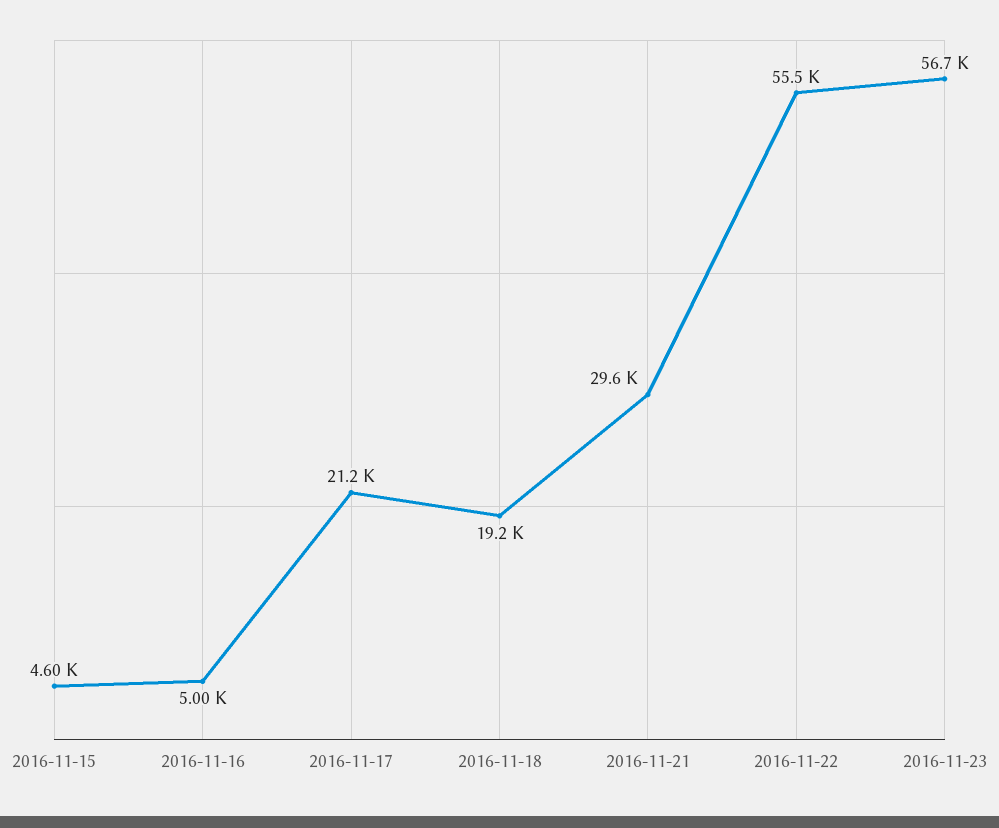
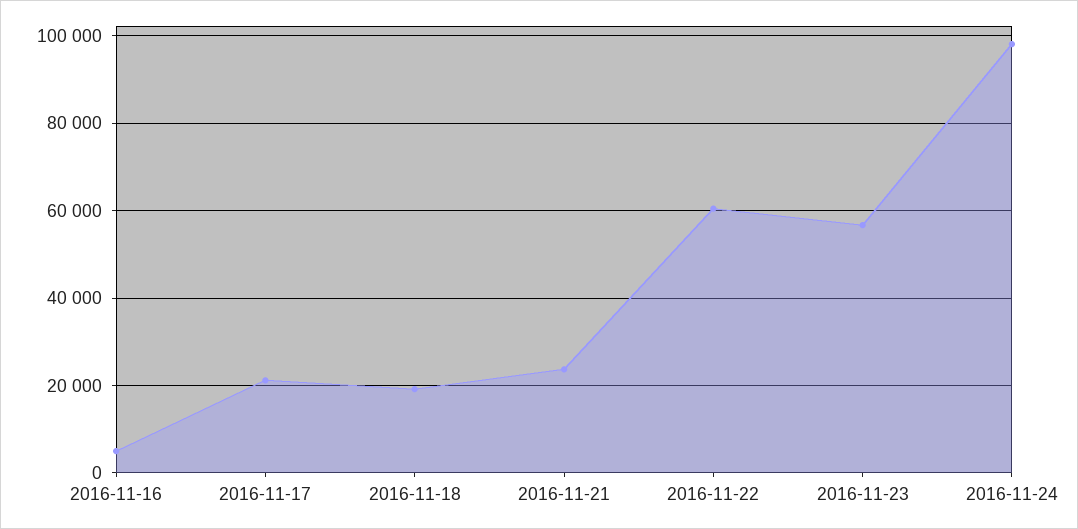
2016-11-15: 4600 -> none
2016-11-21: 29600 -> 24000
2016-11-22: 55500 -> 60000
2016-11-24: none -> 98000

